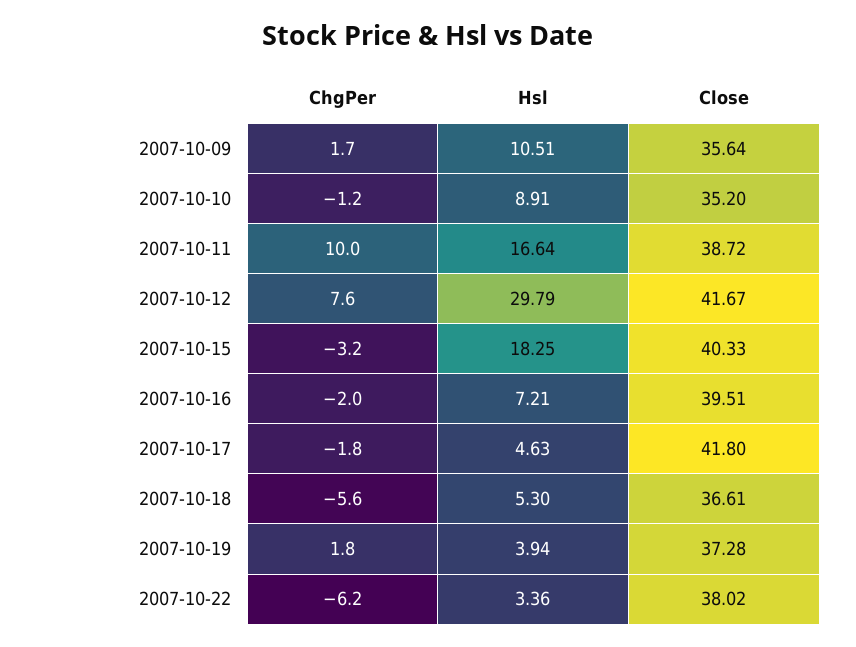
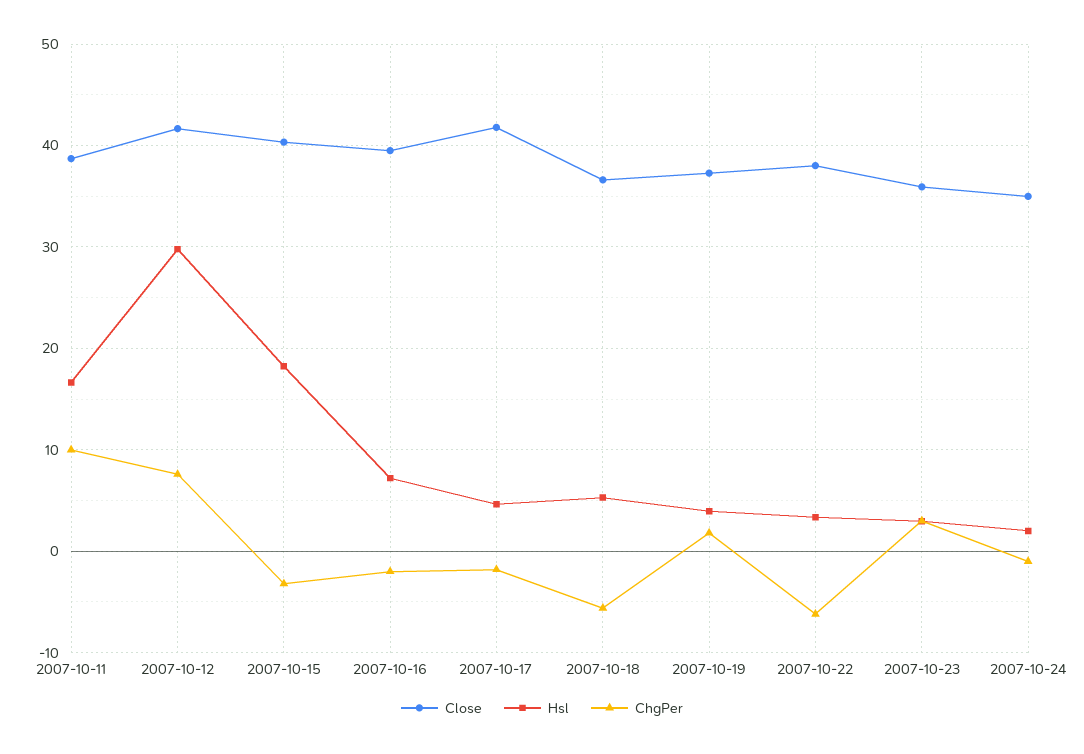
ChgPer, 2007-10-09: 1.7 -> none
Hsl, 2007-10-09: 10.51 -> none
Close, 2007-10-09: 35.64 -> none
ChgPer, 2007-10-10: -1.2 -> none
Hsl, 2007-10-10: 8.91 -> none
Close, 2007-10-10: 35.2 -> none
Close, 2007-10-23: none -> 36
Hsl, 2007-10-23: none -> 3
ChgPer, 2007-10-23: none -> 3
Close, 2007-10-24: none -> 35
Hsl, 2007-10-24: none -> 2
ChgPer, 2007-10-24: none -> -1

